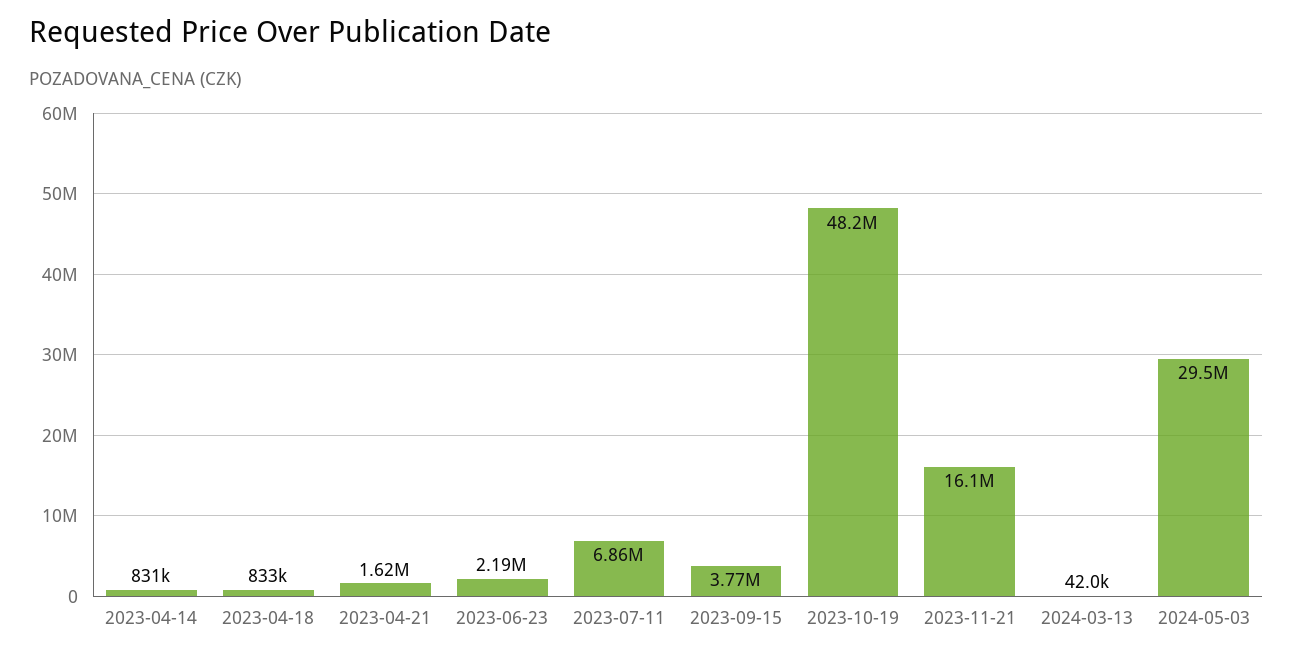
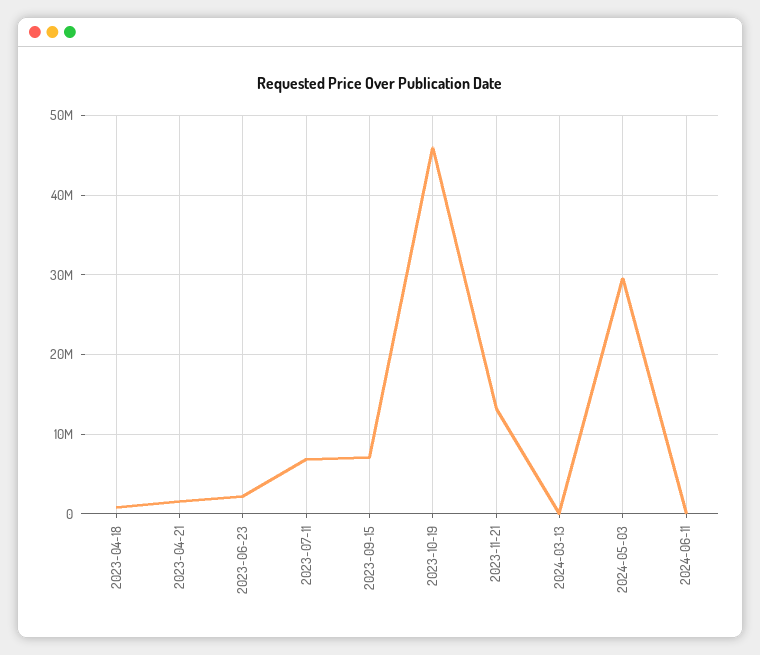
2023-04-14: 831000 -> none
2023-09-15: 3770000 -> 7000000
2023-10-19: 48200000 -> 46000000
2023-11-21: 16100000 -> 13000000
2024-06-11: none -> 0

